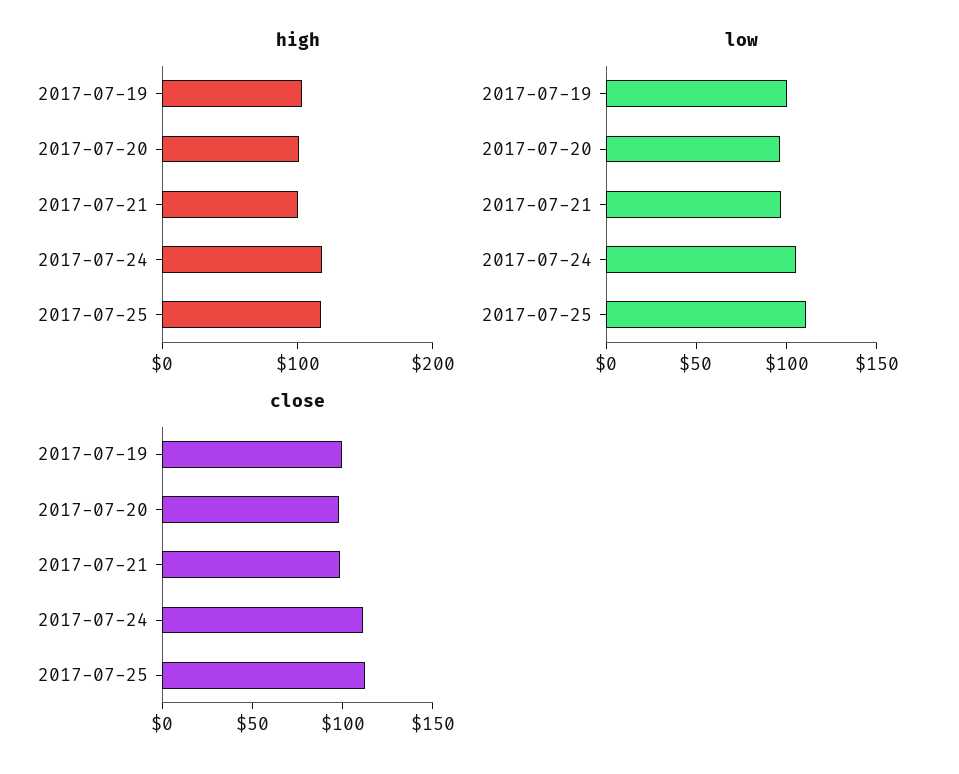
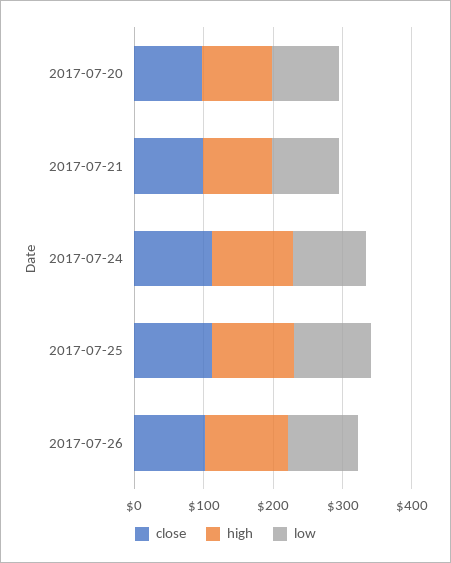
high, 2017-07-19: 100 -> none
low, 2017-07-19: 100 -> none
close, 2017-07-19: 100 -> none
close, 2017-07-26: none -> 100
high, 2017-07-26: none -> 120
low, 2017-07-26: none -> 100

